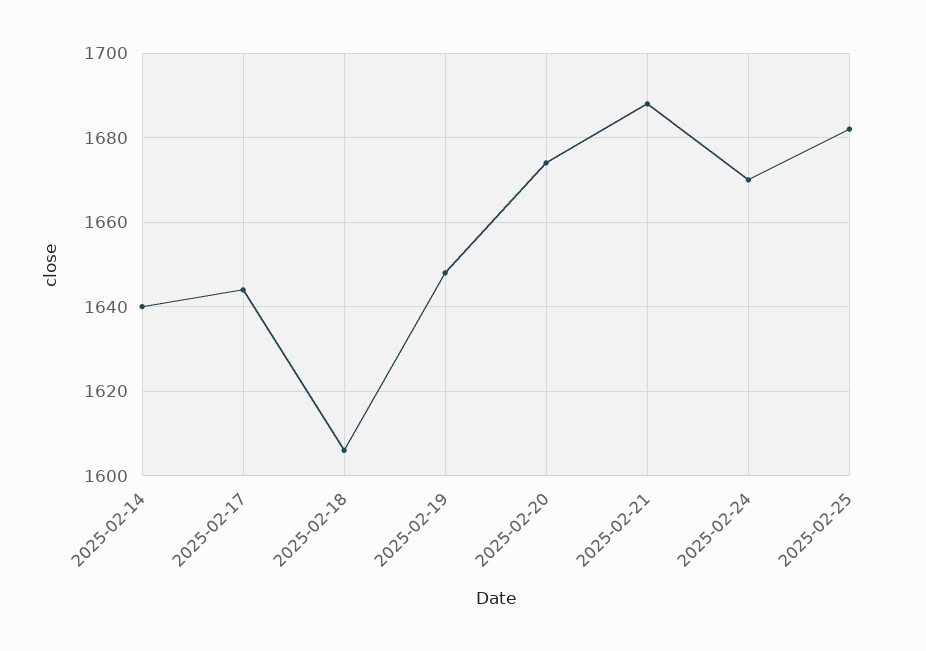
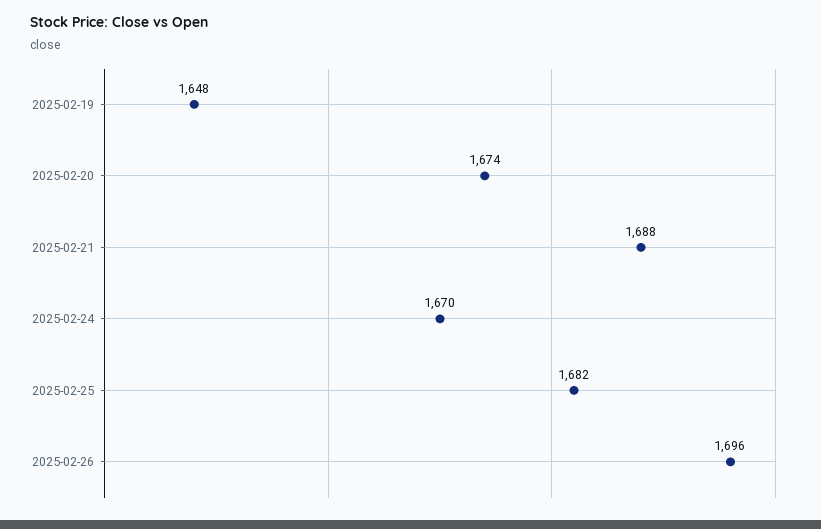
2025-02-14: 1640 -> none
2025-02-17: 1645 -> none
2025-02-18: 1605 -> none
2025-02-26: none -> 1696

